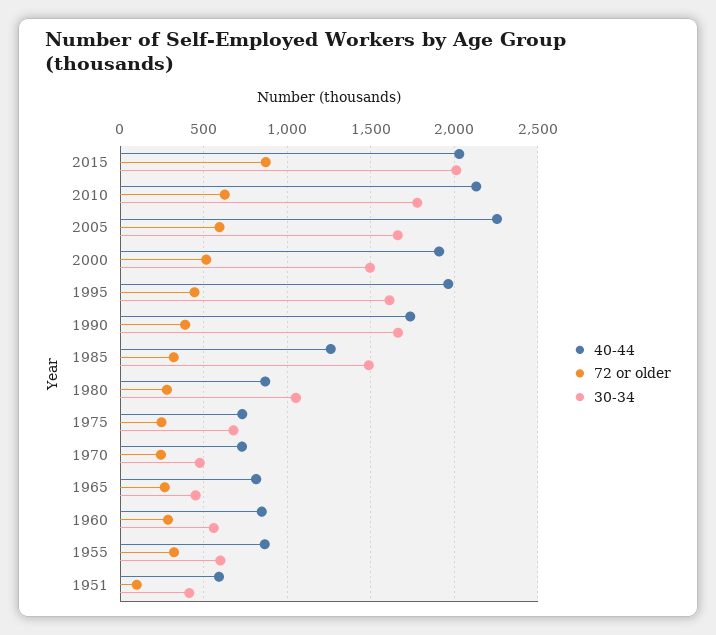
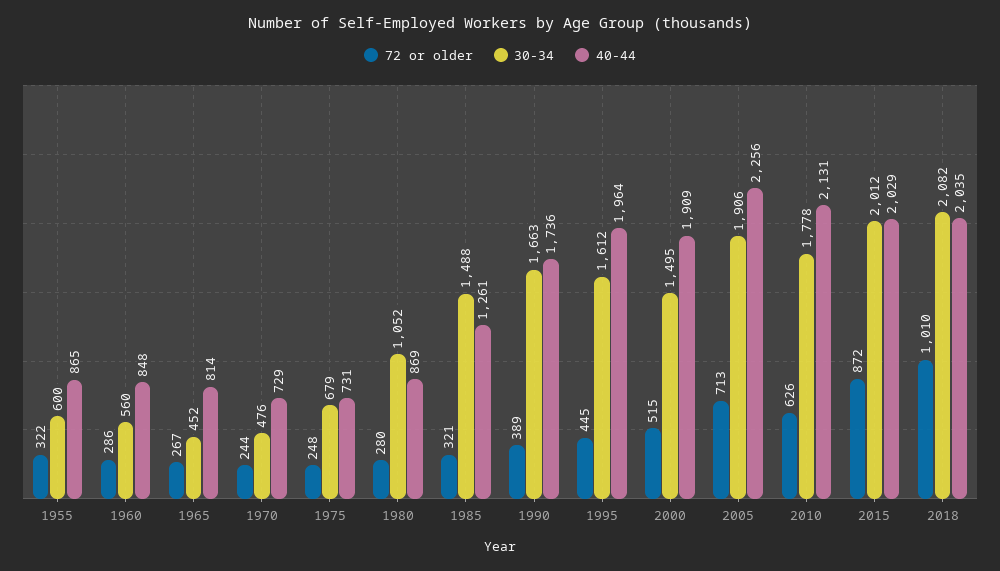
72 or older, 2005: 600 -> 713
30-34, 2005: 1650 -> 1906
40-44, 1951: 600 -> none
72 or older, 1951: 100 -> none
30-34, 1951: 400 -> none
72 or older, 2018: none -> 1010
30-34, 2018: none -> 2082
40-44, 2018: none -> 2035

